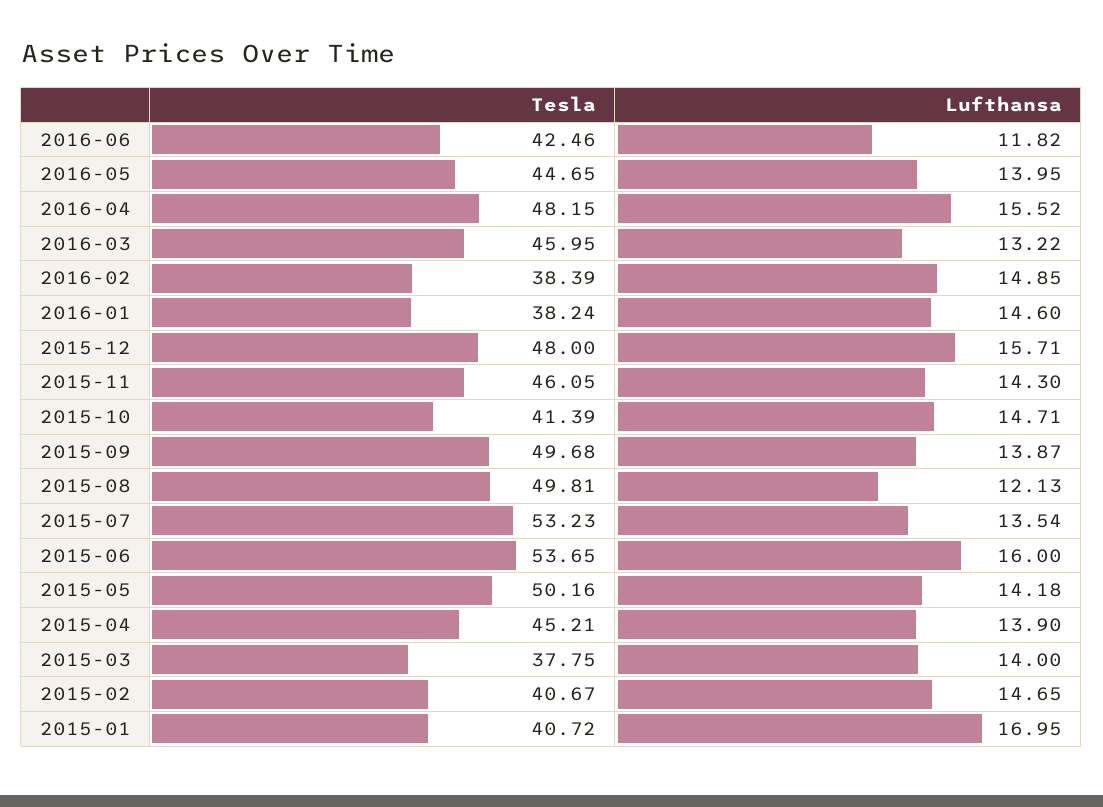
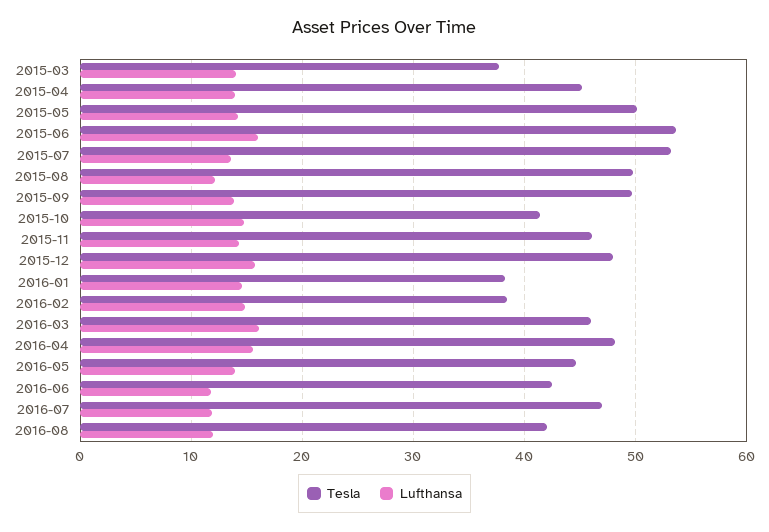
Lufthansa, 2016-03: 13.22 -> 16
Tesla, 2015-02: 40.67 -> none
Lufthansa, 2015-02: 14.65 -> none
Tesla, 2015-01: 40.72 -> none
Lufthansa, 2015-01: 16.95 -> none
Tesla, 2016-07: none -> 47
Lufthansa, 2016-07: none -> 12
Tesla, 2016-08: none -> 42
Lufthansa, 2016-08: none -> 12

